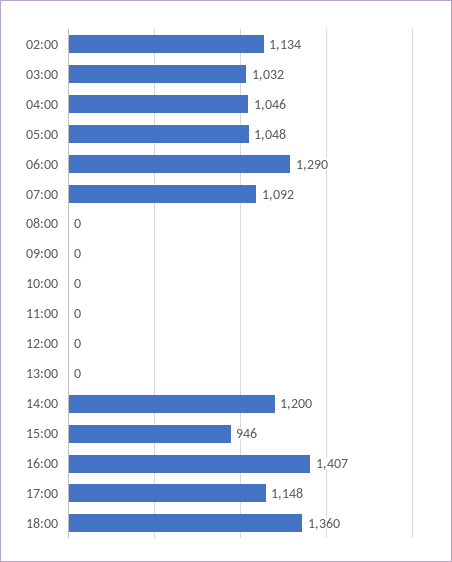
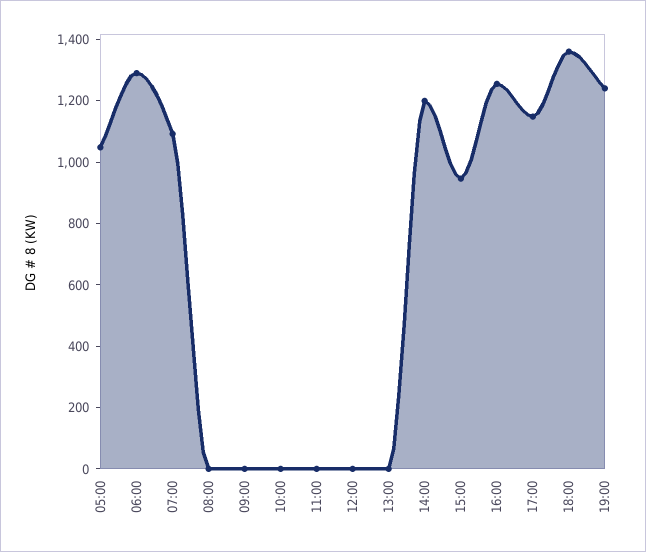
02:00: 1134 -> none
03:00: 1032 -> none
04:00: 1046 -> none
16:00: 1407 -> 1250
19:00: none -> 1250

